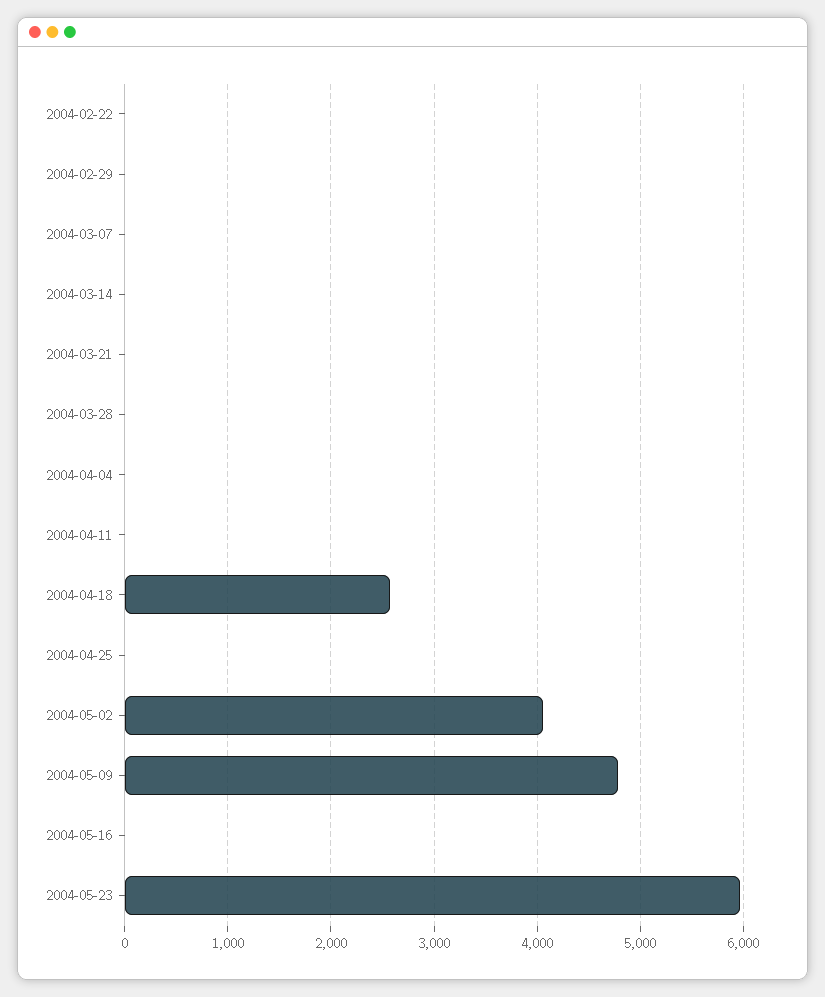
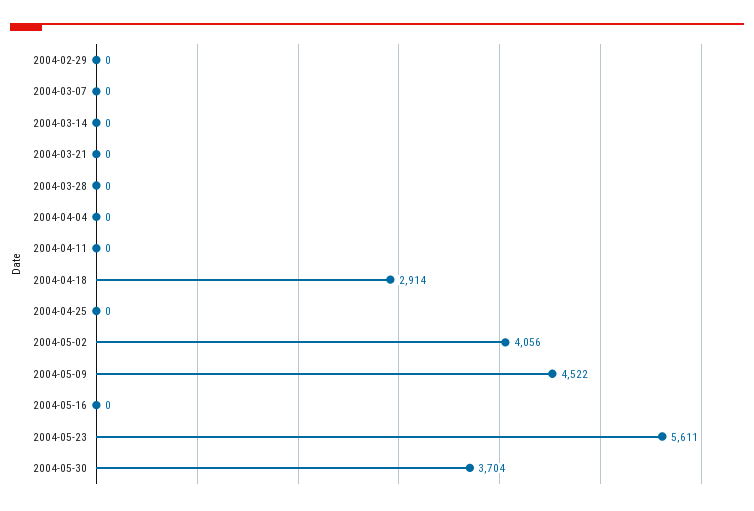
2004-02-22: 0 -> none
2004-04-18: 2600 -> 2914
2004-05-09: 4800 -> 4522
2004-05-23: 6000 -> 5611
2004-05-30: none -> 3704

